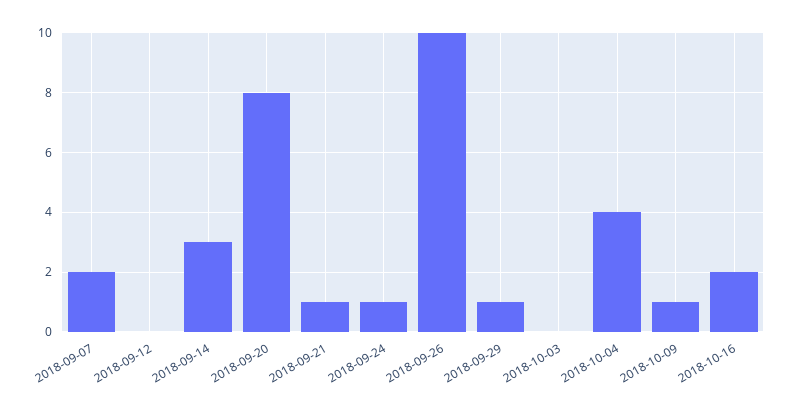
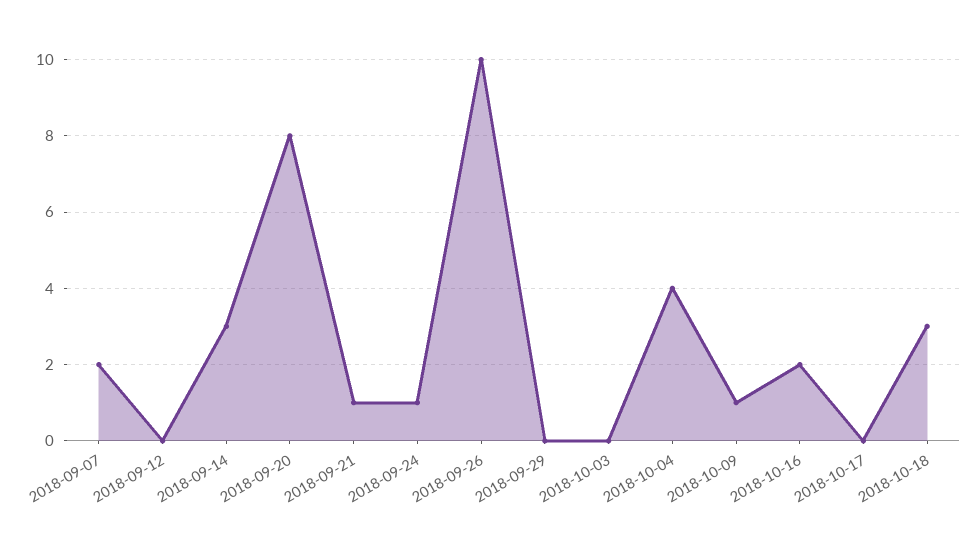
2018-09-29: 1 -> 0
2018-10-17: none -> 0
2018-10-18: none -> 3

